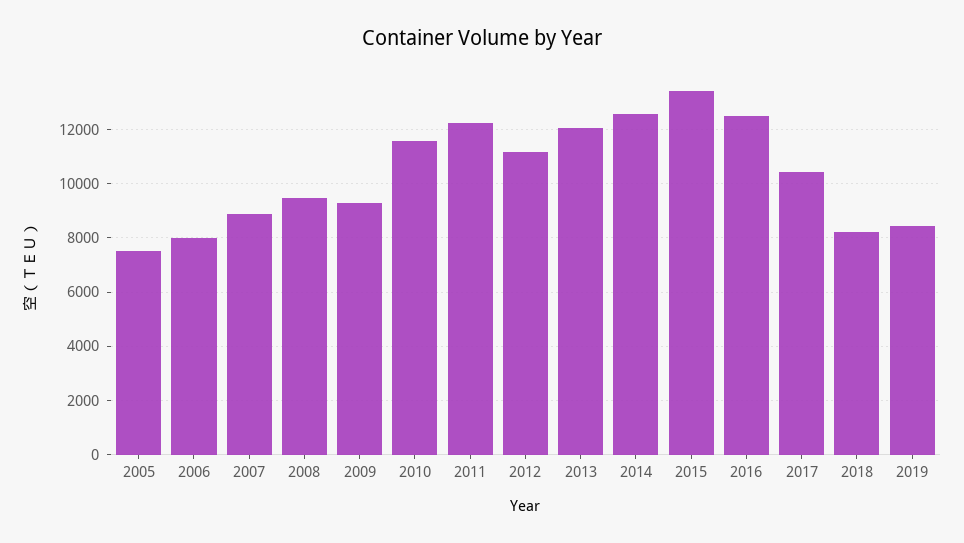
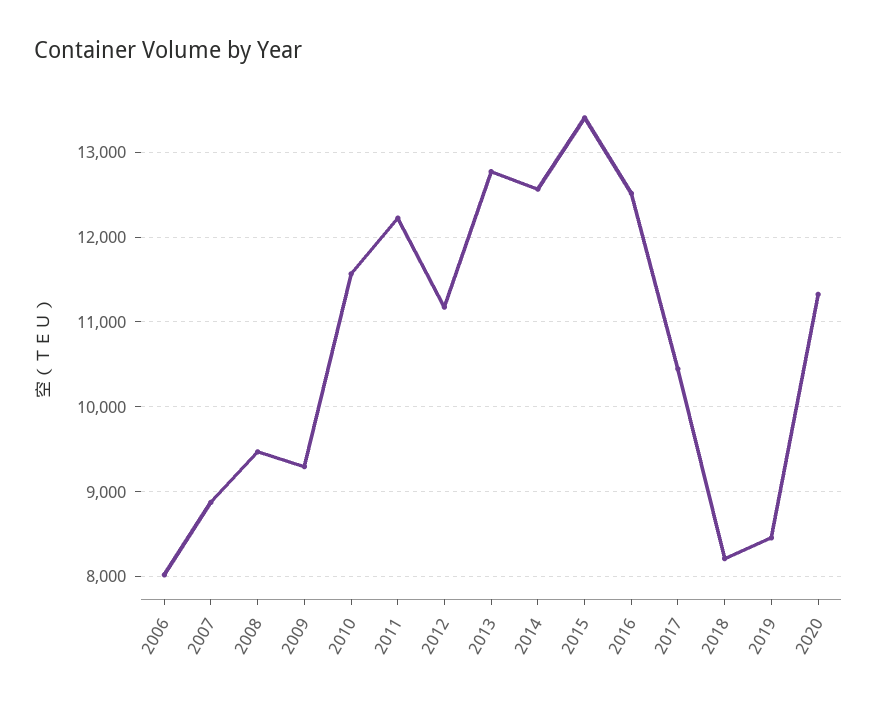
2005: 7500 -> none
2013: 12000 -> 12800
2020: none -> 11300

